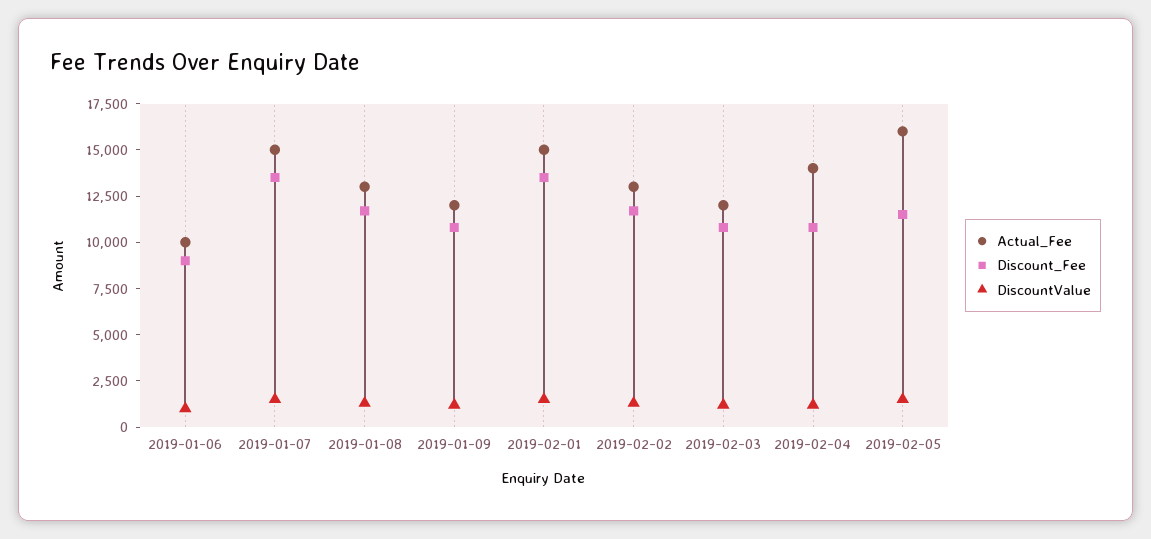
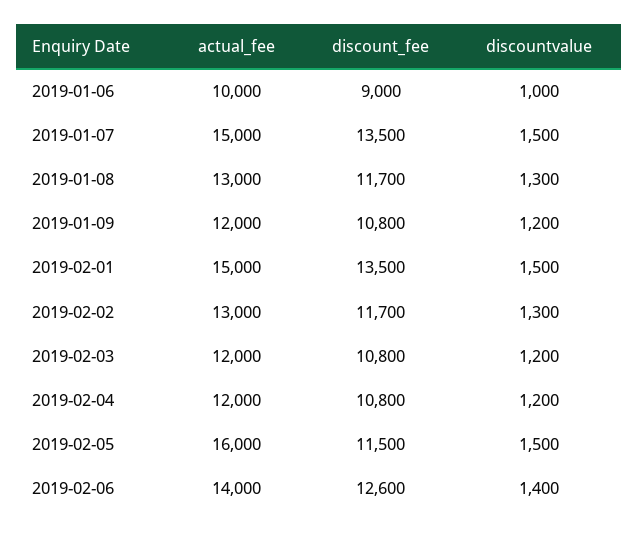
Actual_Fee, 2019-02-04: 14000 -> 12000
Actual_Fee, 2019-02-06: none -> 14000
Discount_Fee, 2019-02-06: none -> 12600
DiscountValue, 2019-02-06: none -> 1400

